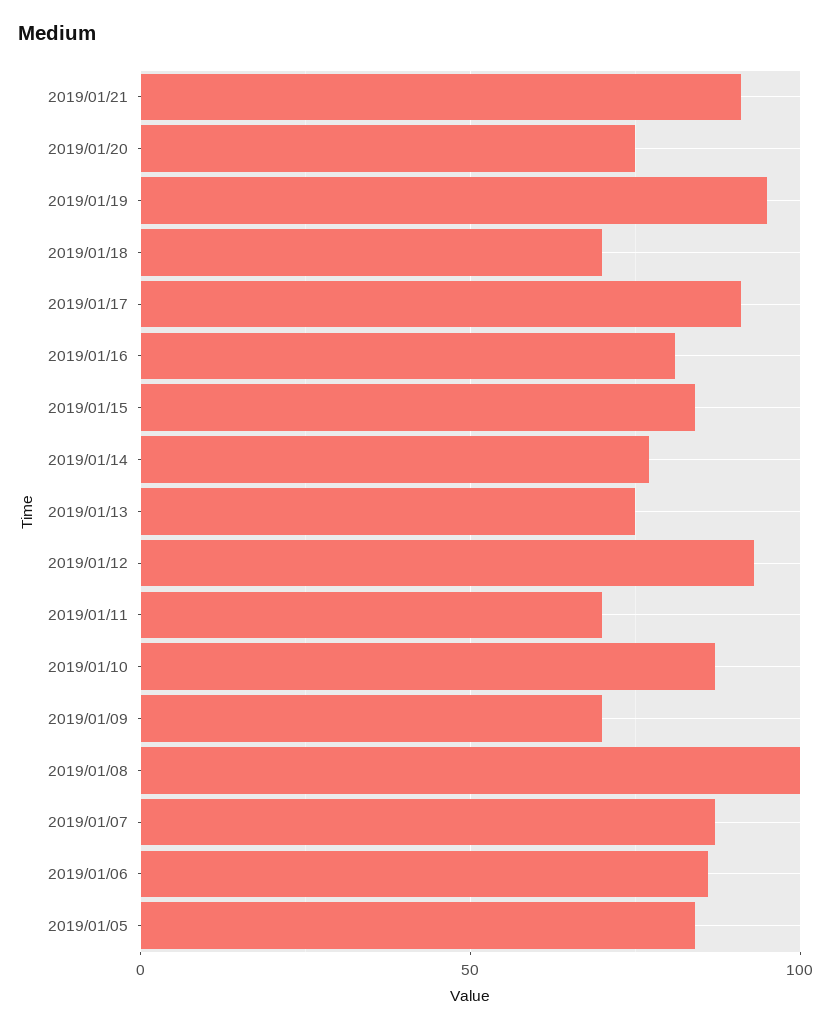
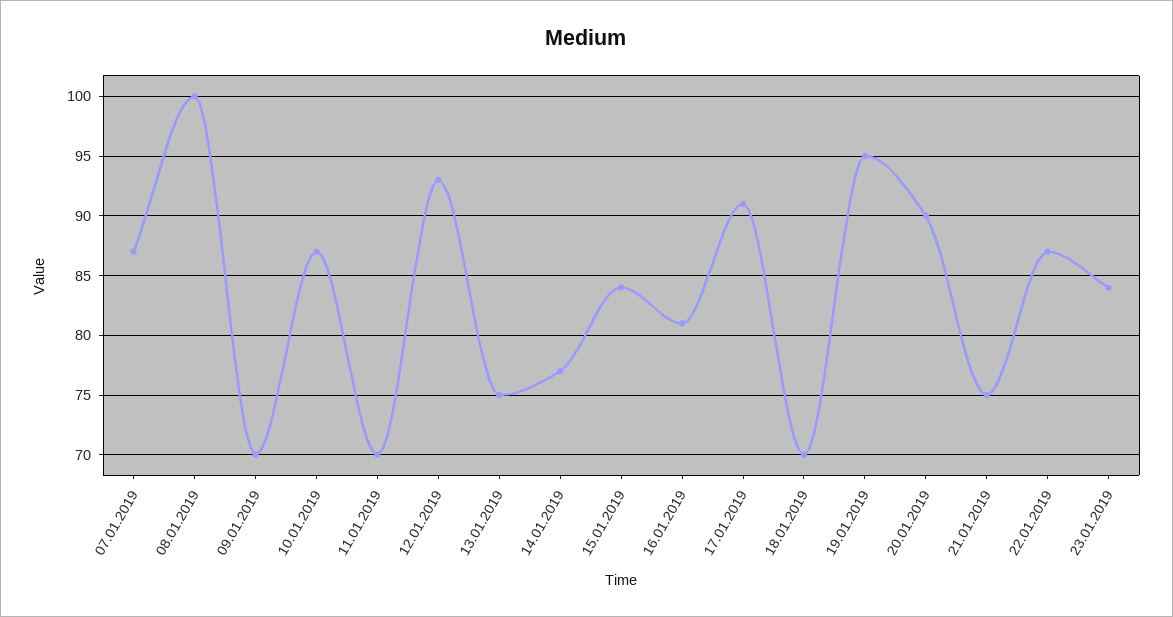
2019/01/21: 90 -> 75
2019/01/20: 75 -> 90
2019/01/06: 85 -> none
2019/01/05: 85 -> none
22.01.2019: none -> 87
23.01.2019: none -> 84

